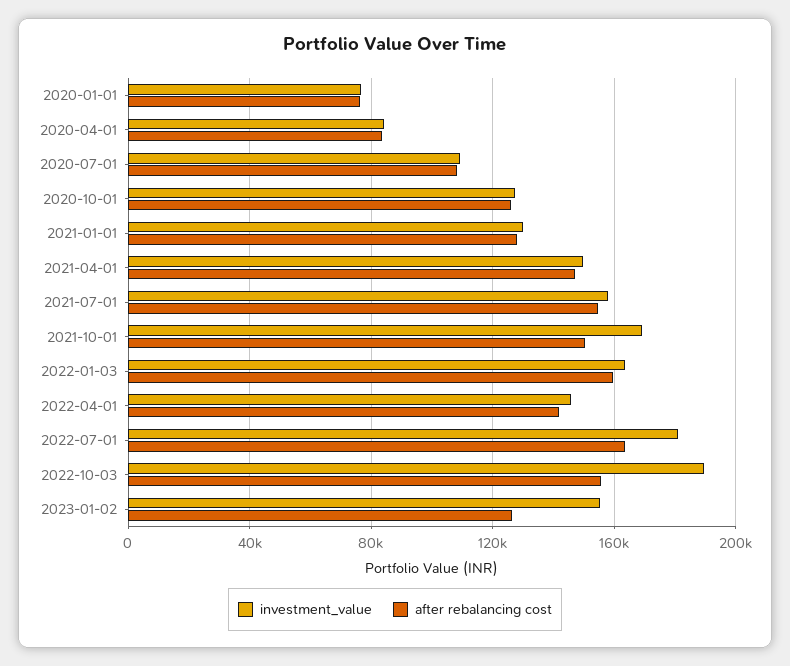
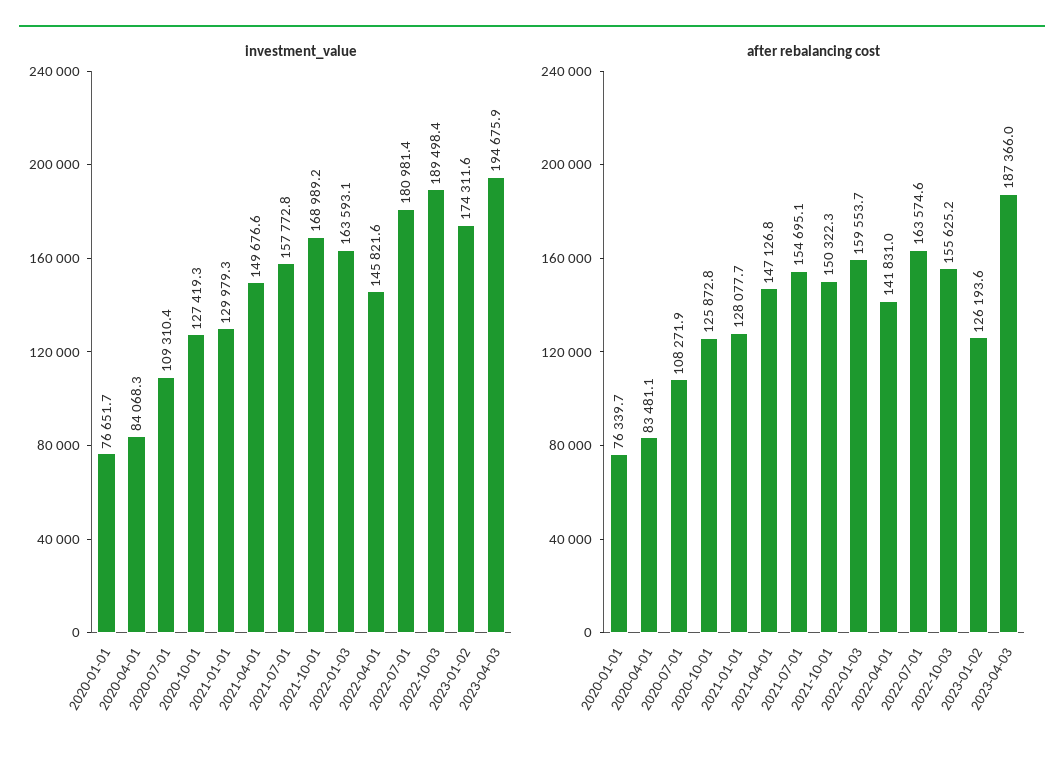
investment_value, 2023-01-02: 155000 -> 174311.6
investment_value, 2023-04-03: none -> 194675.9
after rebalancing cost, 2023-04-03: none -> 187366

